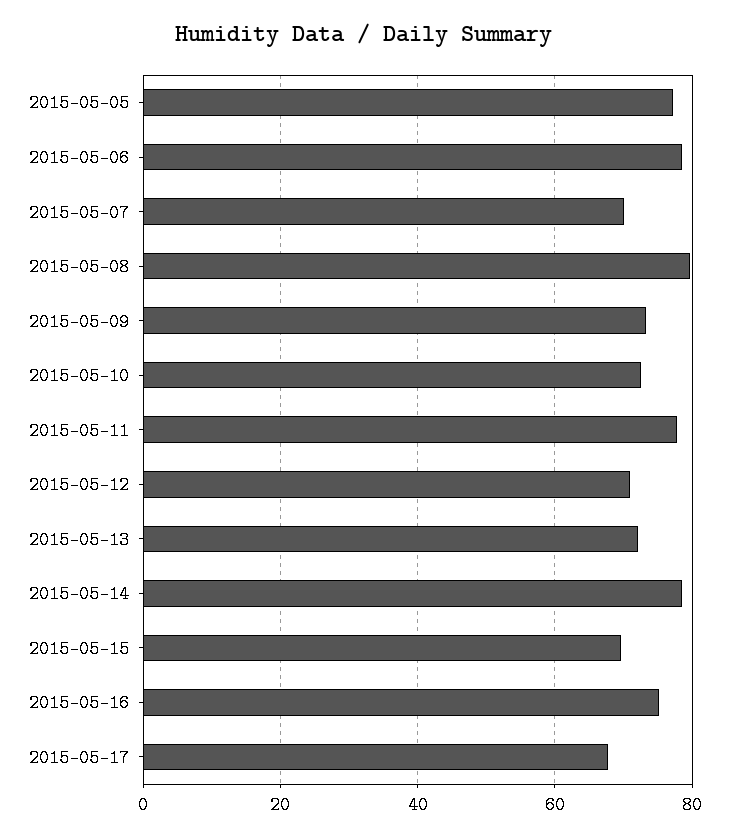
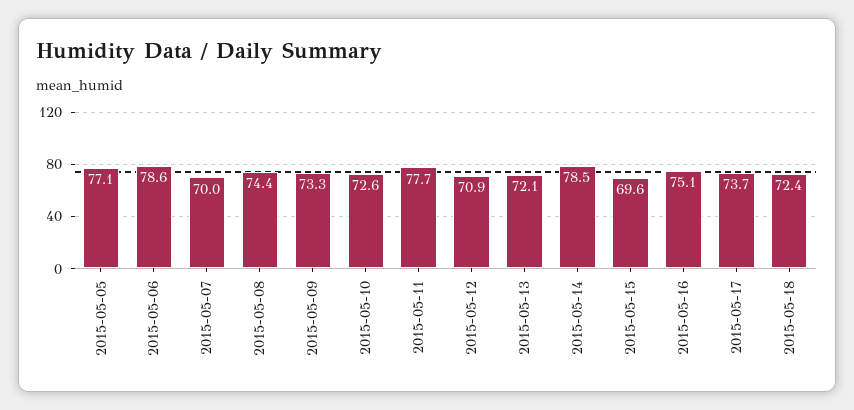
2015-05-08: 80 -> 74.4
2015-05-17: 68 -> 73.7
2015-05-18: none -> 72.4

